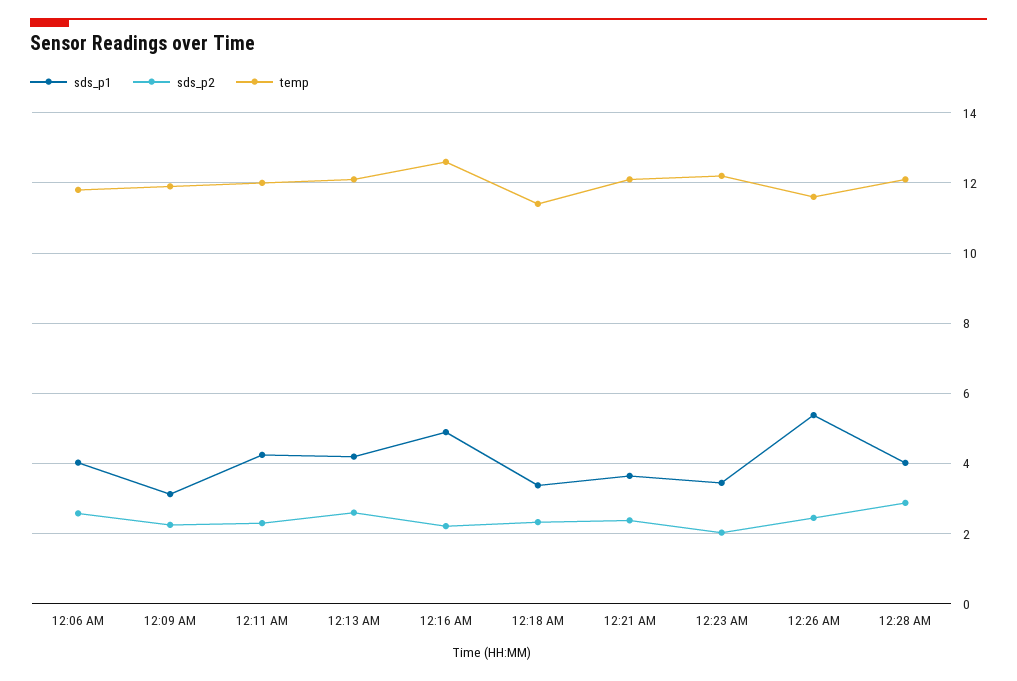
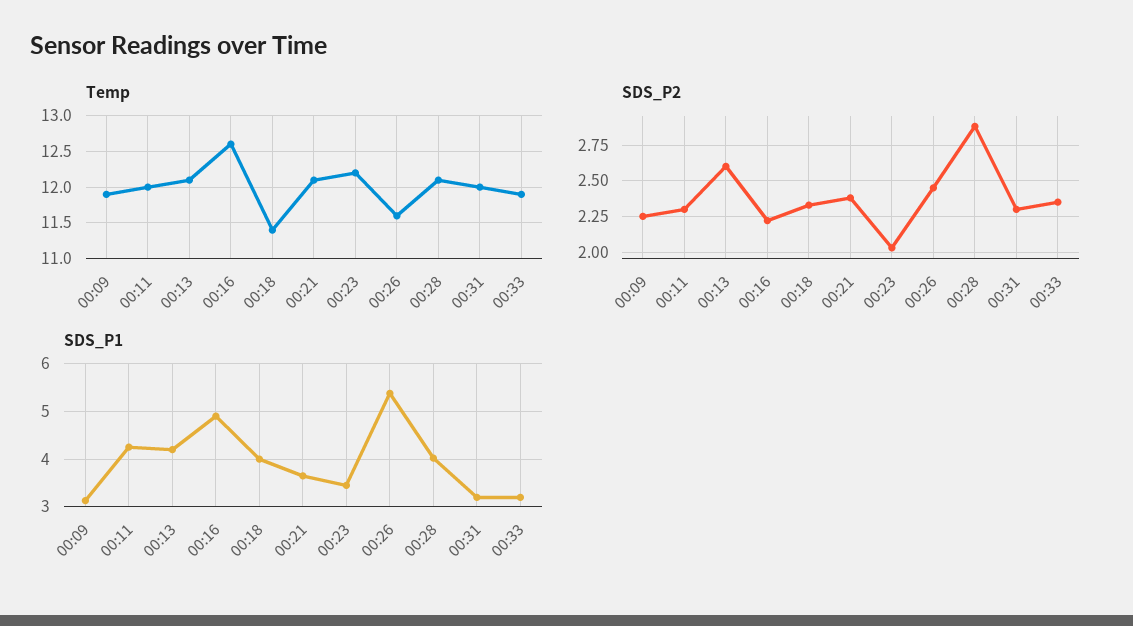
sds_p1, 12:06 AM: 4 -> none
sds_p2, 12:06 AM: 2.6 -> none
temp, 12:06 AM: 11.8 -> none
sds_p1, 12:18 AM: 3.4 -> 4
temp, 00:31: none -> 12
temp, 00:33: none -> 11.9
sds_p2, 00:31: none -> 2.3
sds_p2, 00:33: none -> 2.35
sds_p1, 00:31: none -> 3.2
sds_p1, 00:33: none -> 3.2

